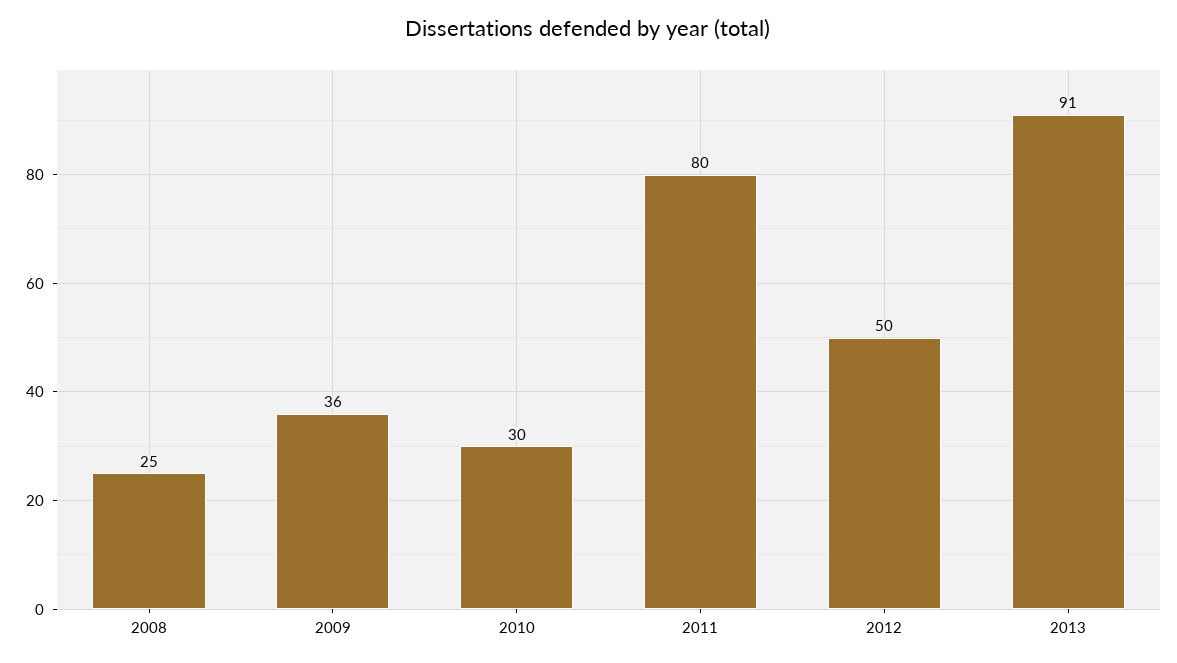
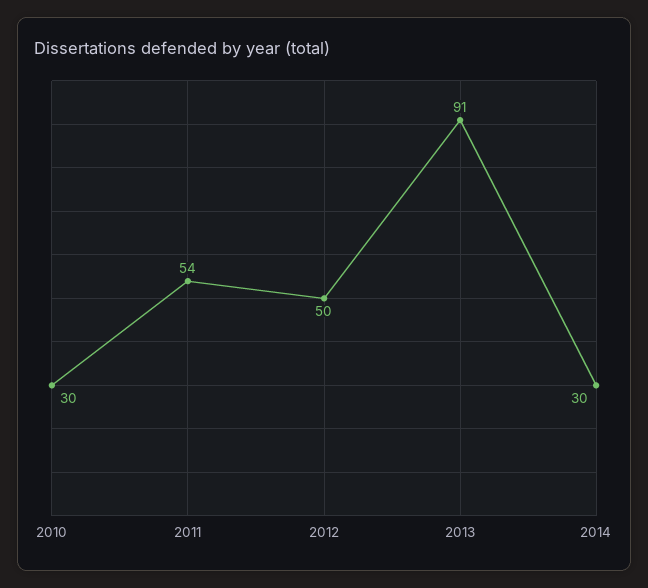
2008: 25 -> none
2009: 36 -> none
2011: 80 -> 54
2014: none -> 30

